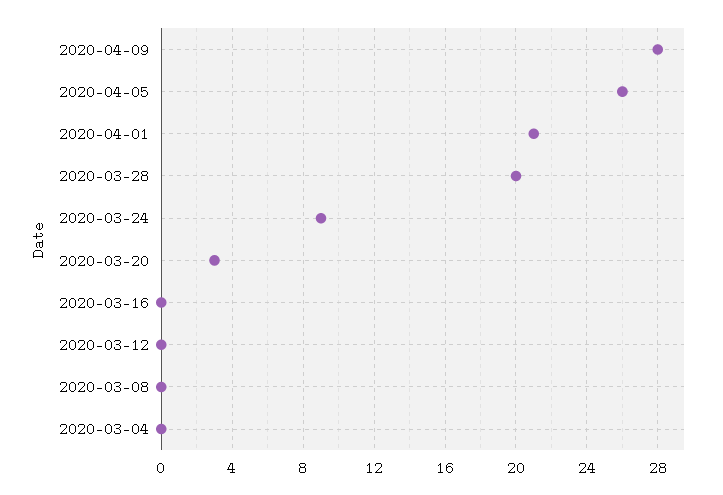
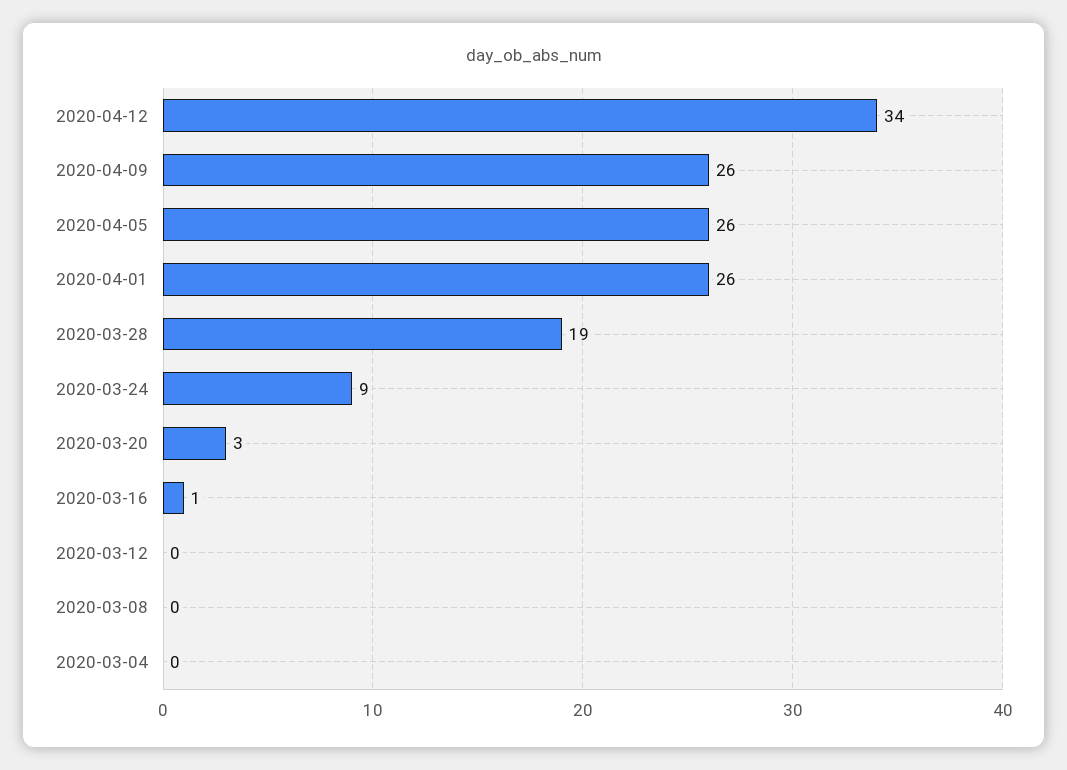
2020-04-09: 28 -> 26
2020-04-01: 21 -> 26
2020-03-28: 20 -> 19
2020-03-16: 0 -> 1
2020-04-12: none -> 34

